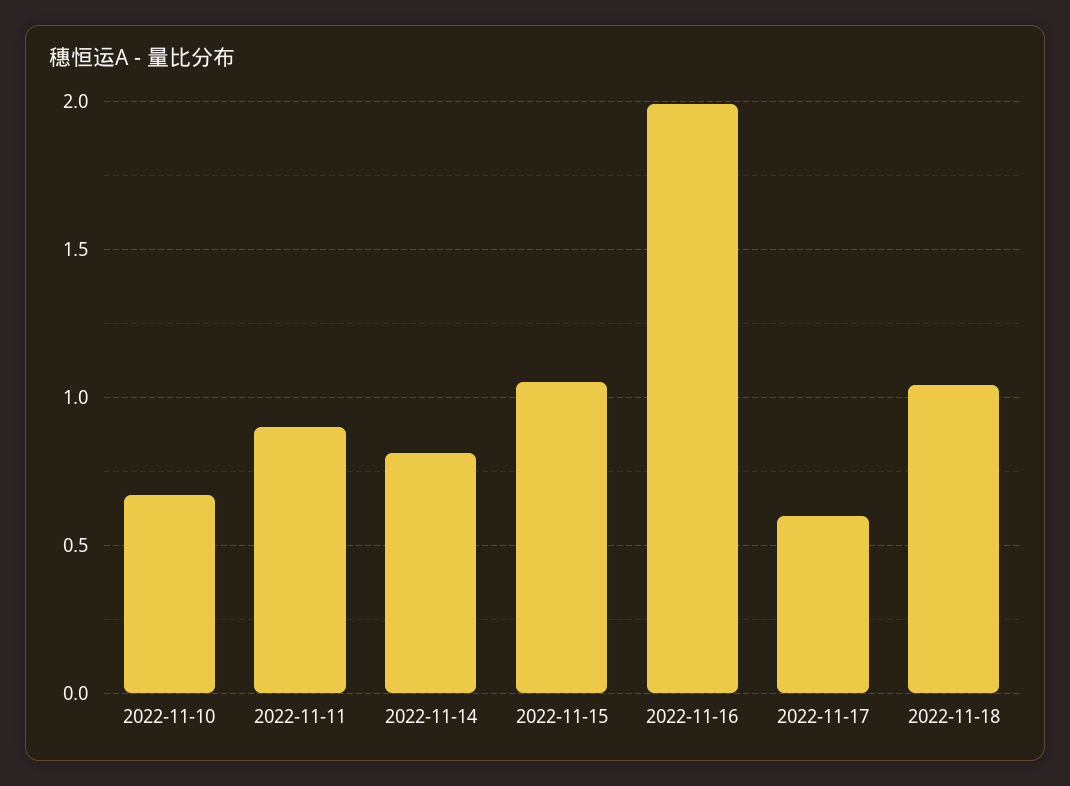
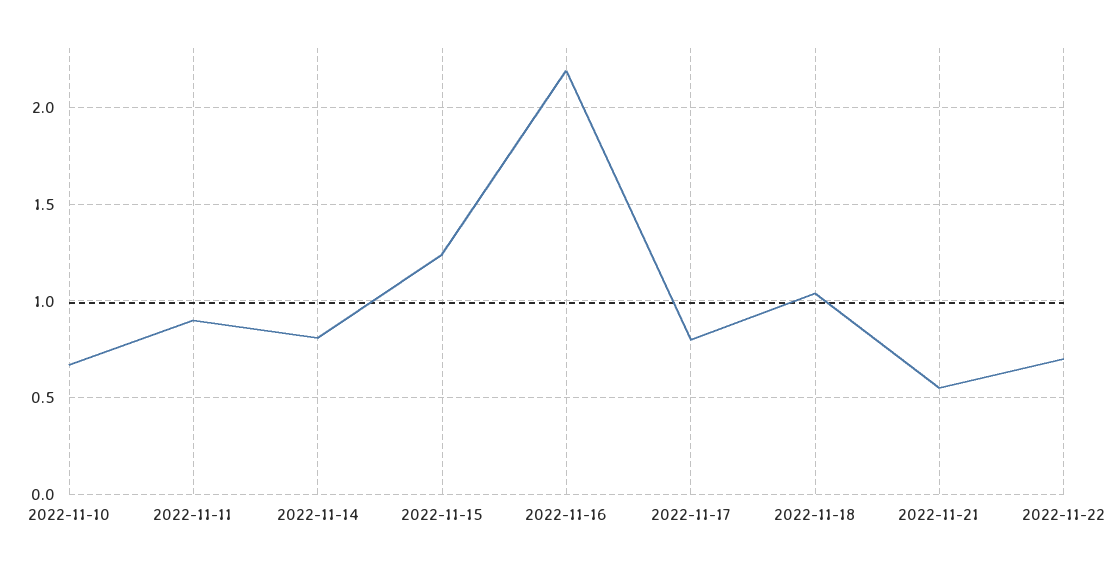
2022-11-15: 1.05 -> 1.25
2022-11-16: 2 -> 2.2
2022-11-17: 0.6 -> 0.8
2022-11-21: none -> 0.55
2022-11-22: none -> 0.7

